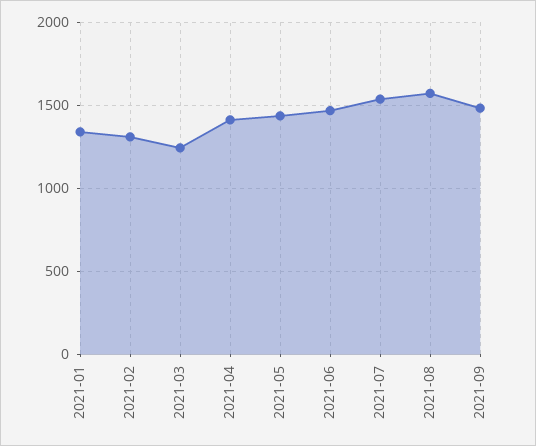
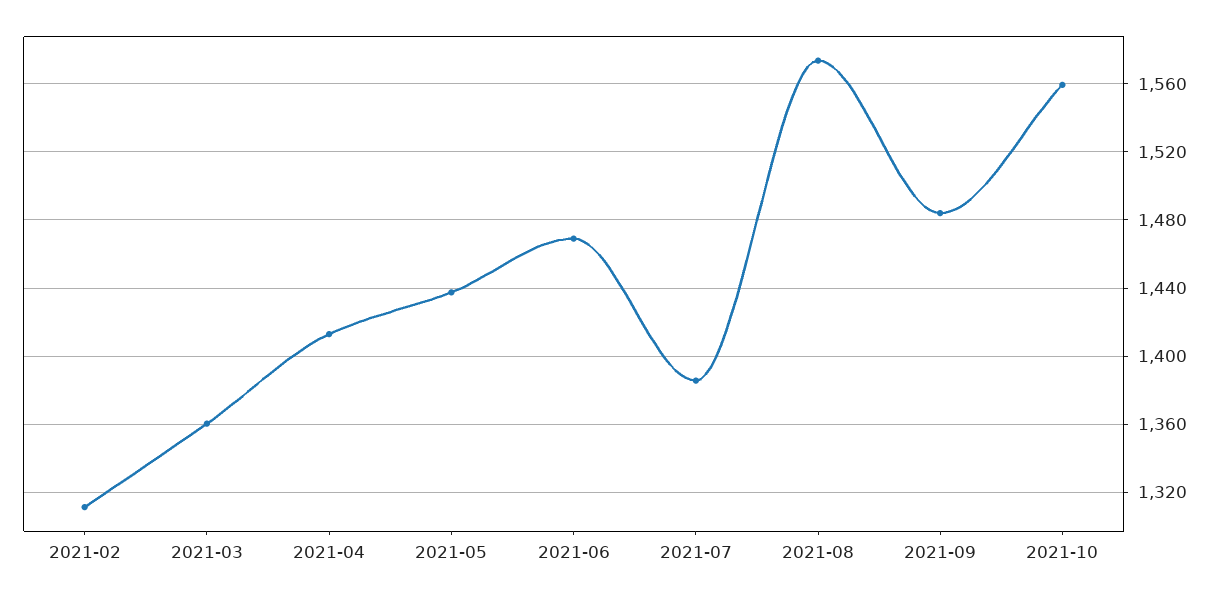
2021-01: 1350 -> none
2021-03: 1250 -> 1360
2021-07: 1550 -> 1385
2021-10: none -> 1560

